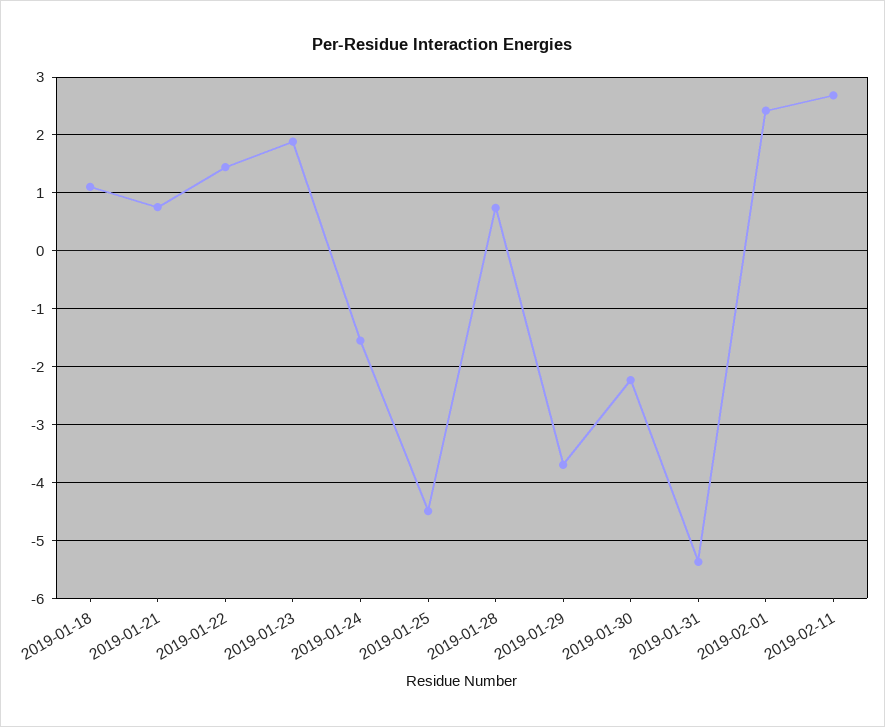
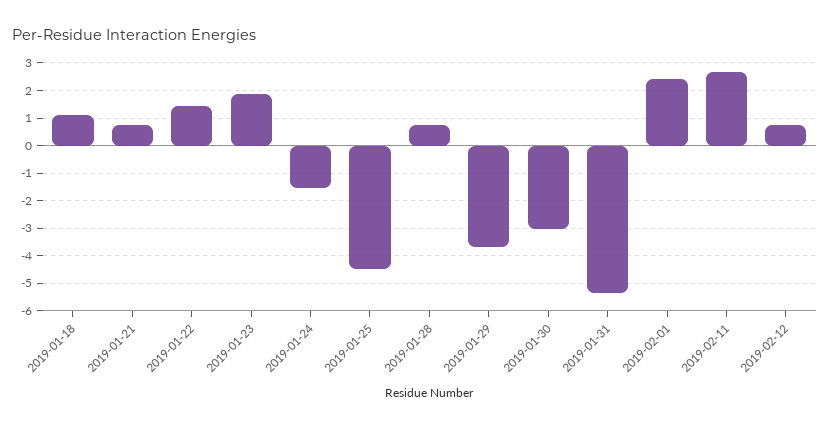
2019-01-30: -2.2 -> -3
2019-02-12: none -> 0.75

